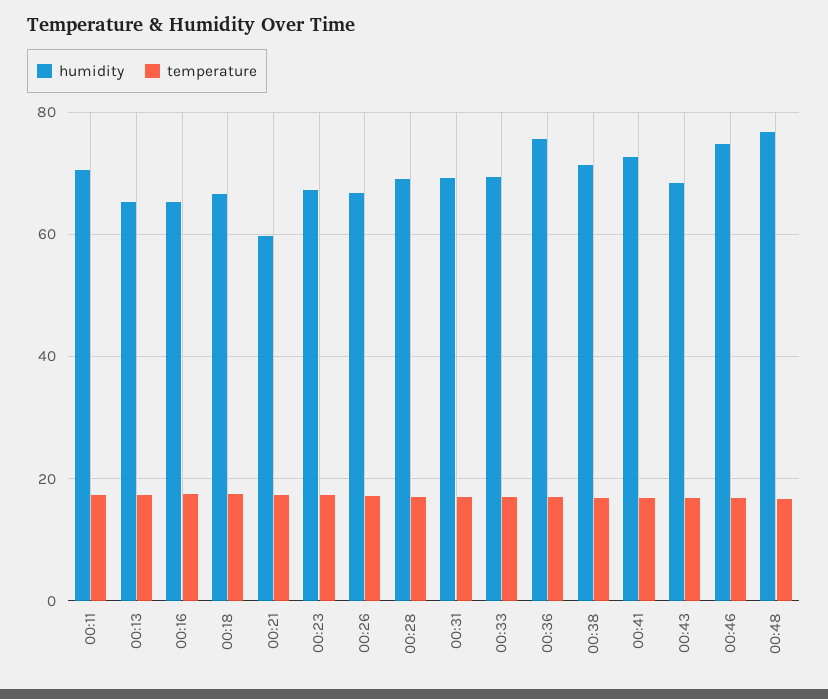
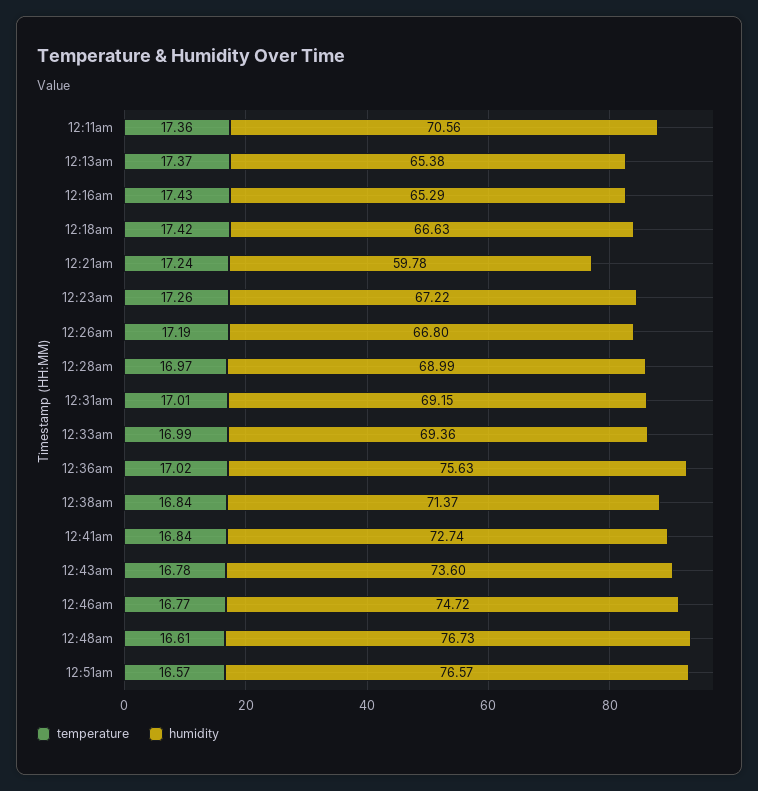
humidity, 00:43: 68 -> 73.6
temperature, 12:51am: none -> 16.57
humidity, 12:51am: none -> 76.57

